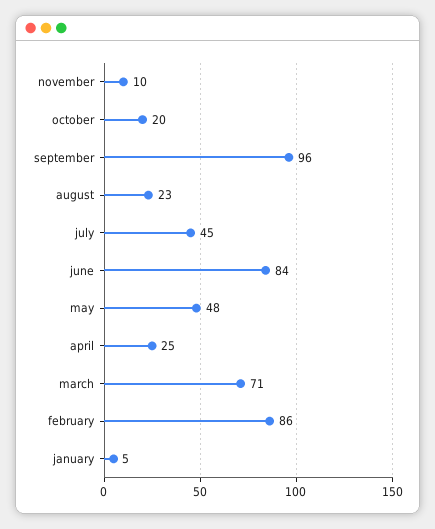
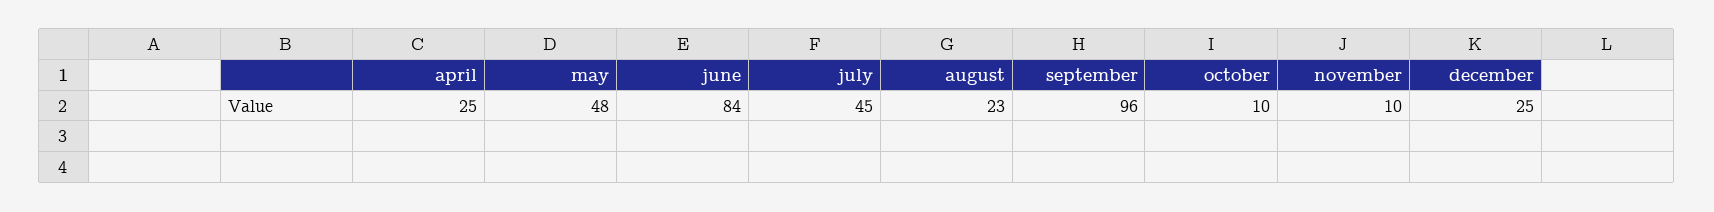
october: 20 -> 10
march: 71 -> none
february: 86 -> none
january: 5 -> none
december: none -> 25

